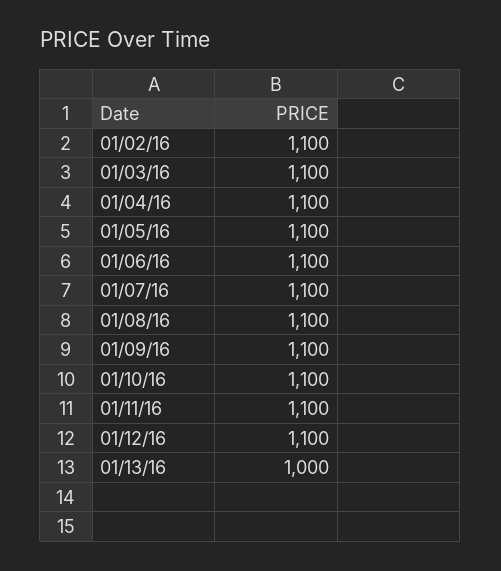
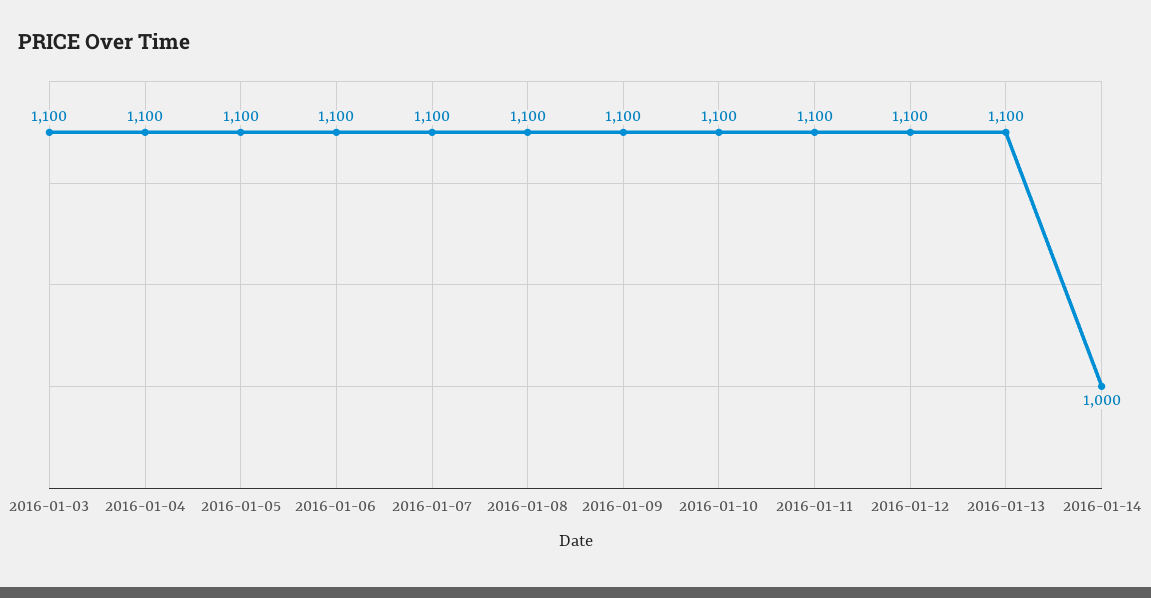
01/02/16: 1100 -> none
01/13/16: 1000 -> 1100
2016-01-14: none -> 1000

